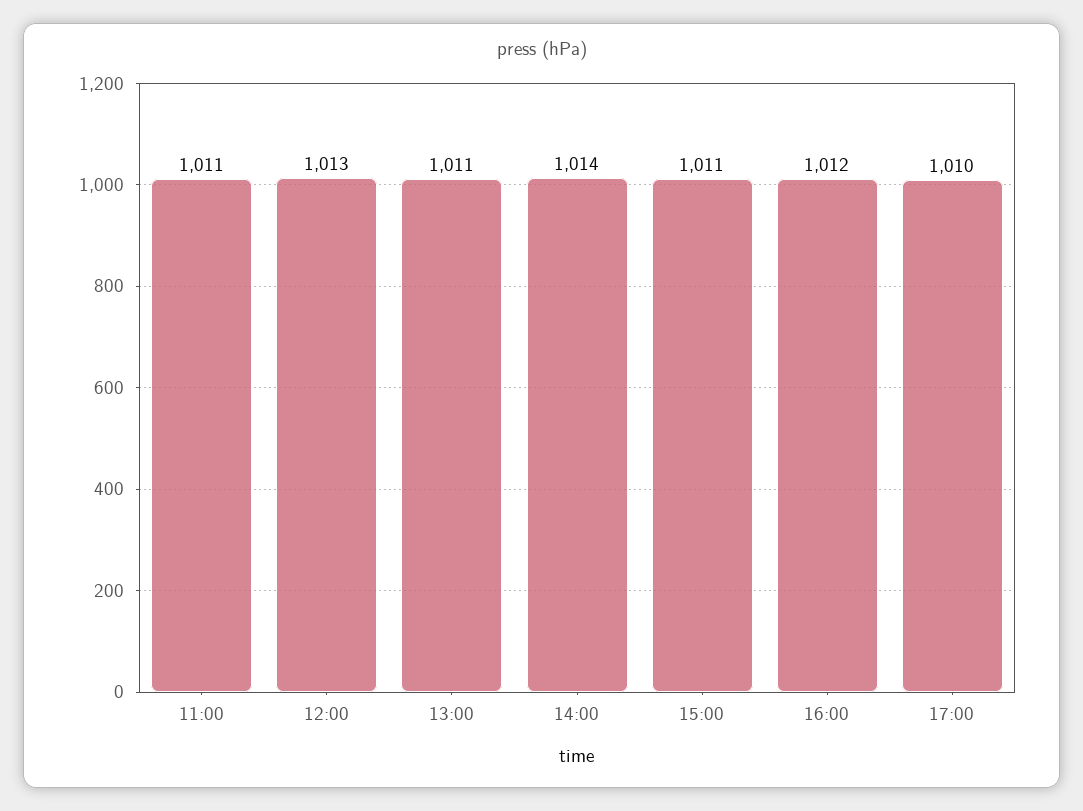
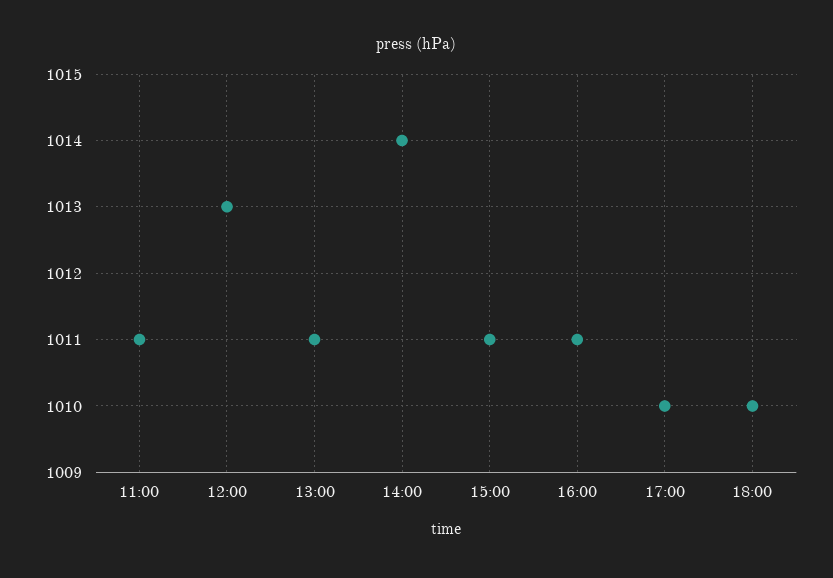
16:00: 1012 -> 1011
18:00: none -> 1010

